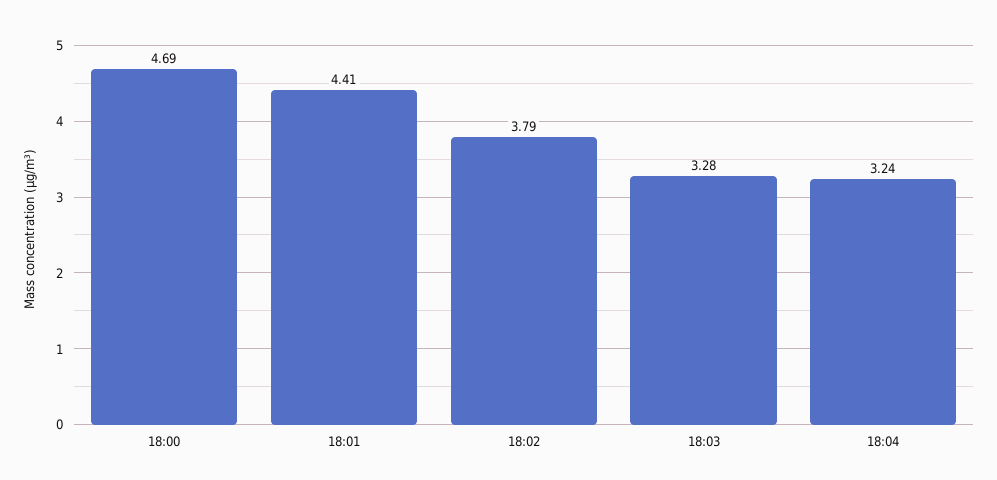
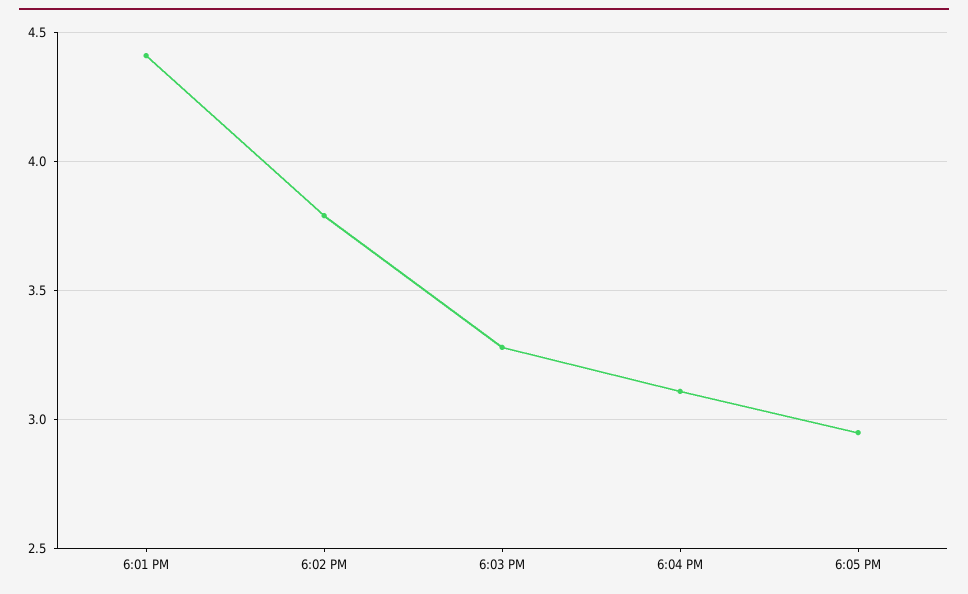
18:00: 4.69 -> none
18:04: 3.24 -> 3.1
6:05 PM: none -> 2.95

